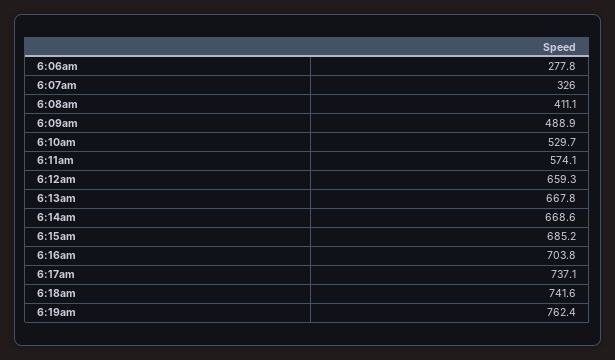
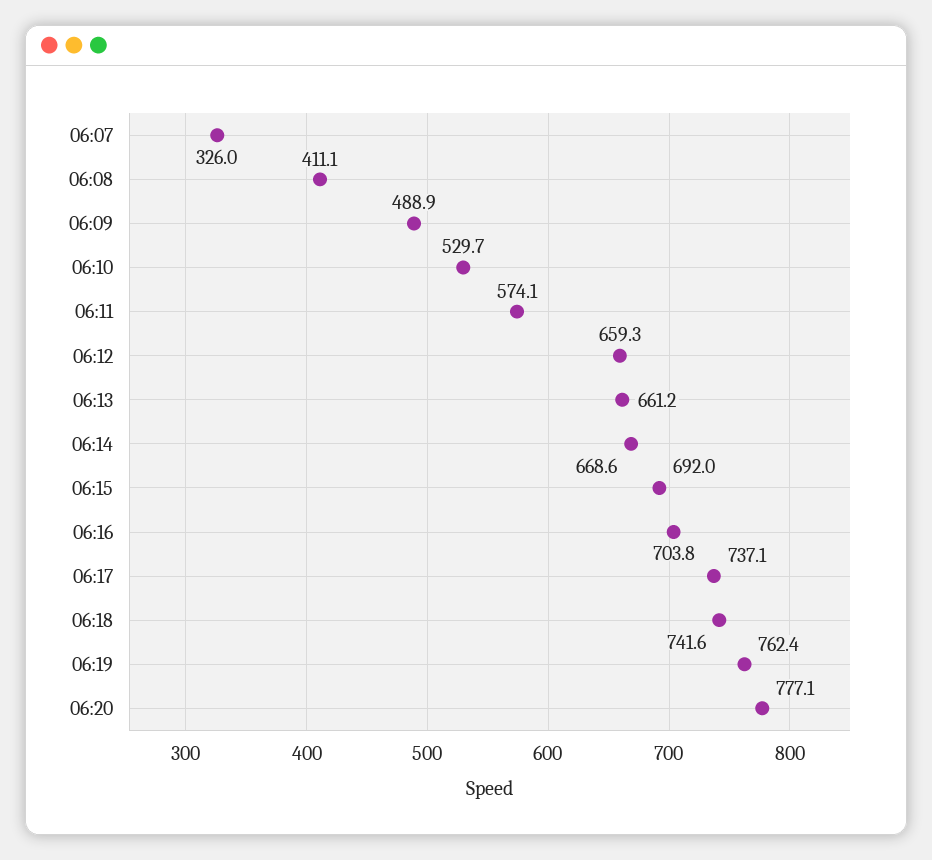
6:06am: 277.8 -> none
6:13am: 667.8 -> 661.2
6:15am: 685.2 -> 692
06:20: none -> 777.1

